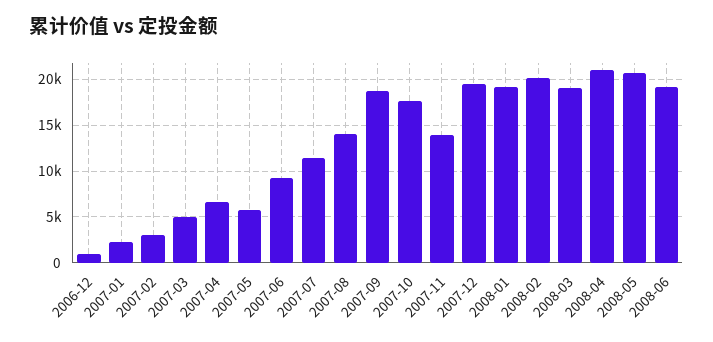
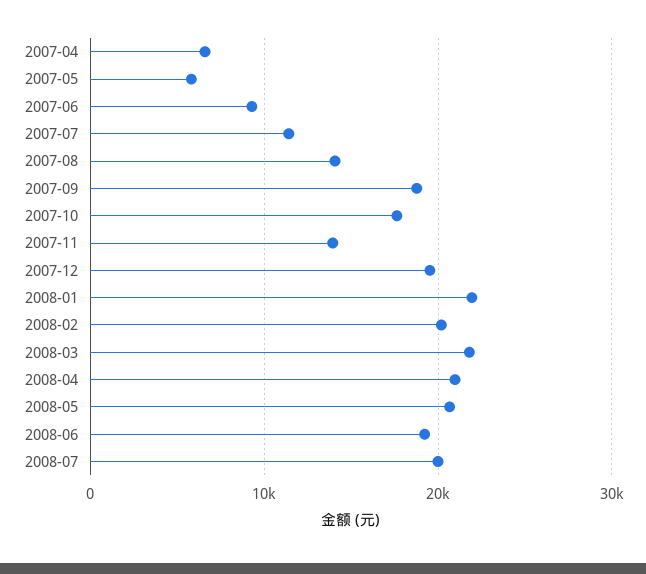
2006-12: 1000 -> none
2007-01: 2000 -> none
2007-02: 3000 -> none
2007-03: 5000 -> none
2008-01: 19000 -> 22000
2008-03: 19000 -> 22000
2008-07: none -> 20000

